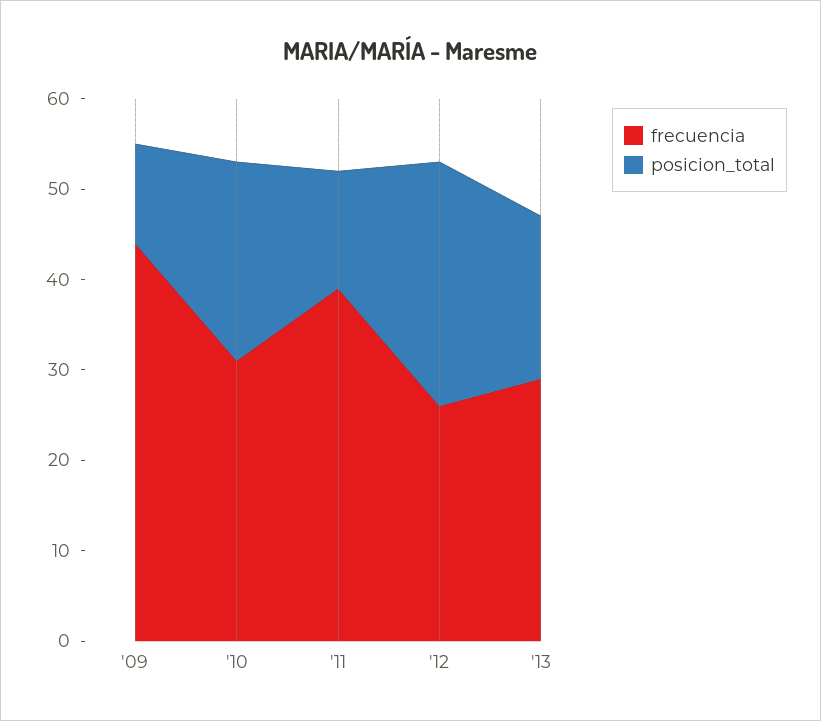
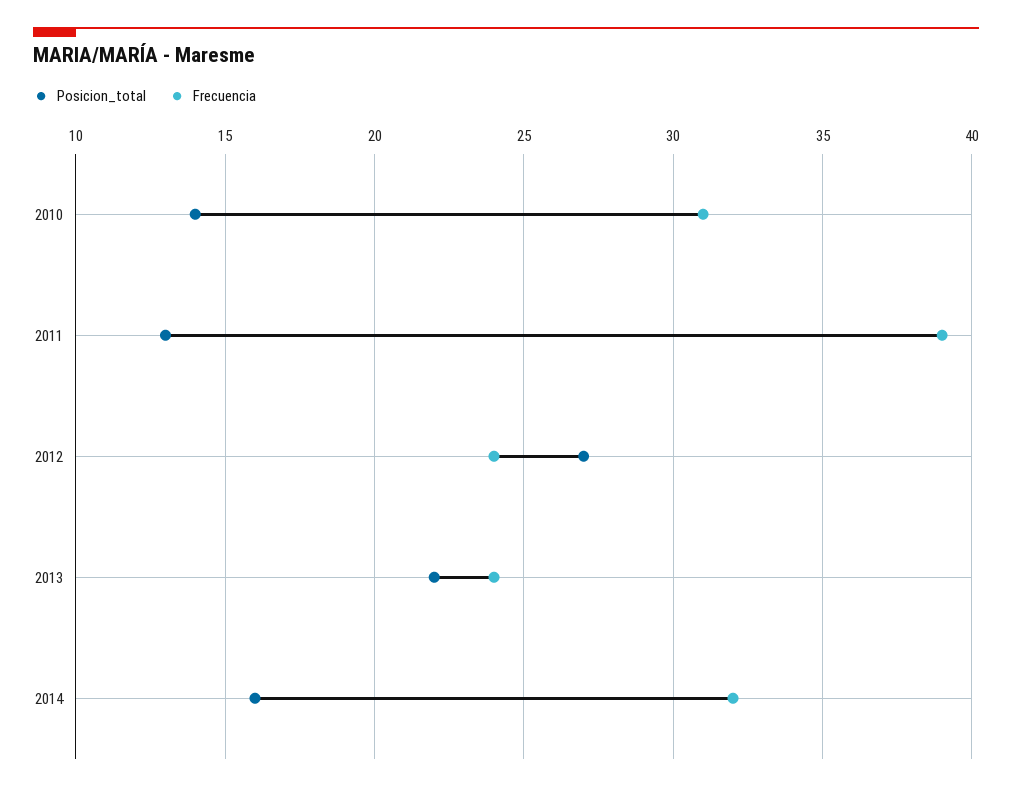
frecuencia, '09: 44 -> none
posicion_total, '09: 11 -> none
posicion_total, '10: 22 -> 14
frecuencia, '12: 26 -> 24
frecuencia, '13: 29 -> 24
posicion_total, '13: 18 -> 22
posicion_total, 2014: none -> 16
frecuencia, 2014: none -> 32

